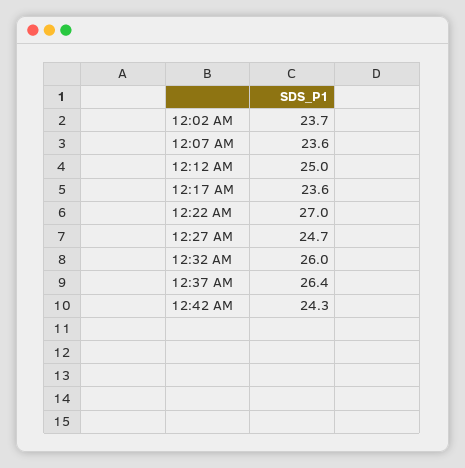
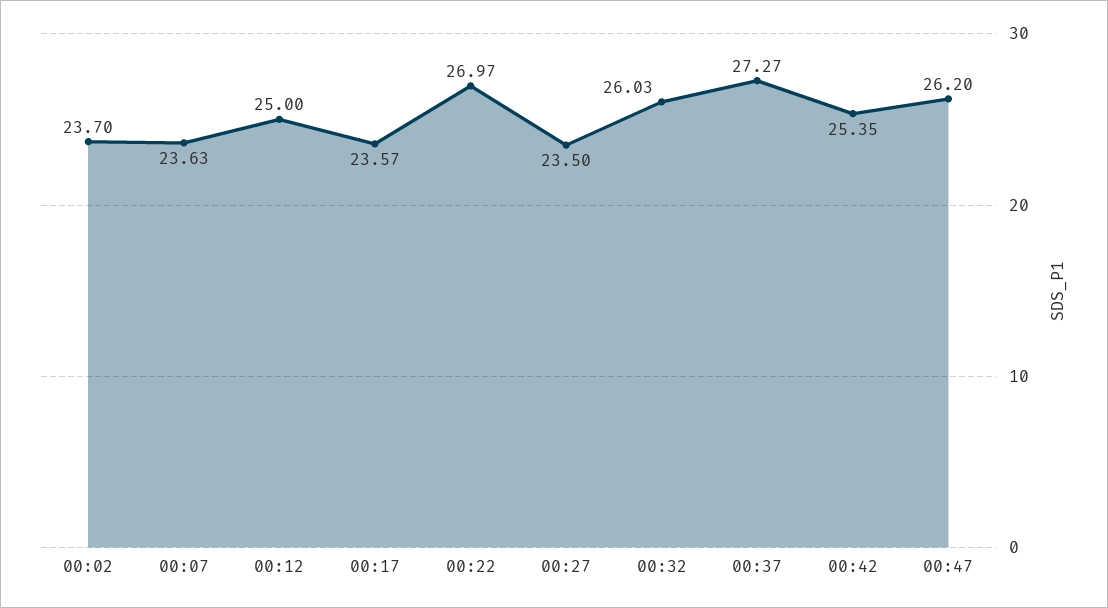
12:27 AM: 24.7 -> 23.5
12:37 AM: 26.4 -> 27.27
12:42 AM: 24.3 -> 25.35
00:47: none -> 26.2

